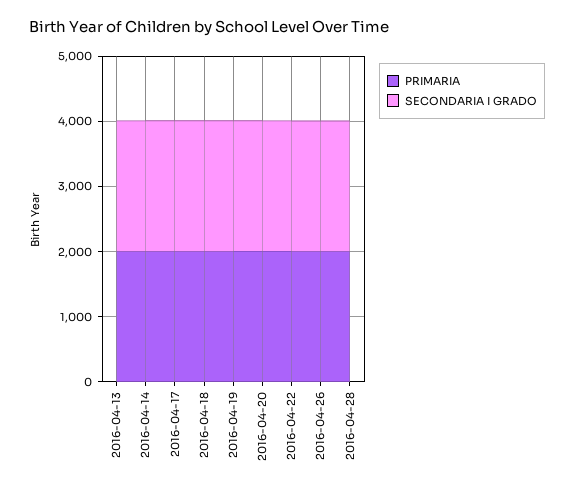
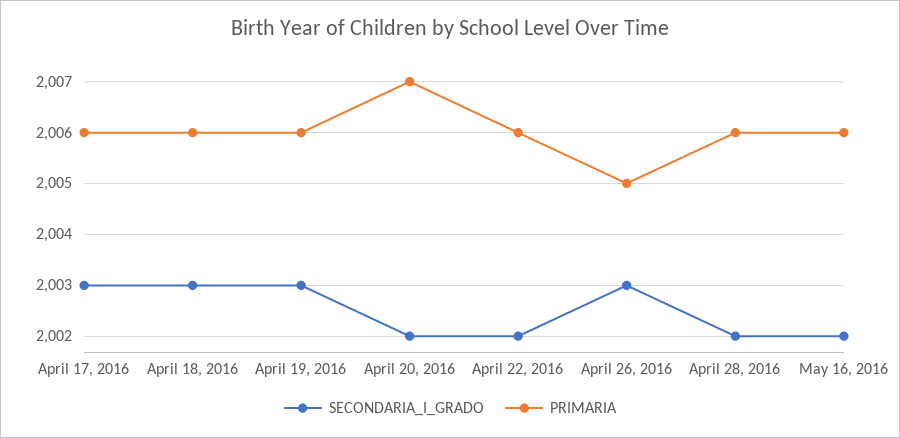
PRIMARIA, 2016-04-13: 2000 -> none
SECONDARIA I GRADO, 2016-04-13: 2000 -> none
PRIMARIA, 2016-04-14: 2000 -> none
SECONDARIA I GRADO, 2016-04-14: 2000 -> none
SECONDARIA I GRADO, May 16, 2016: none -> 2002
PRIMARIA, May 16, 2016: none -> 2006

